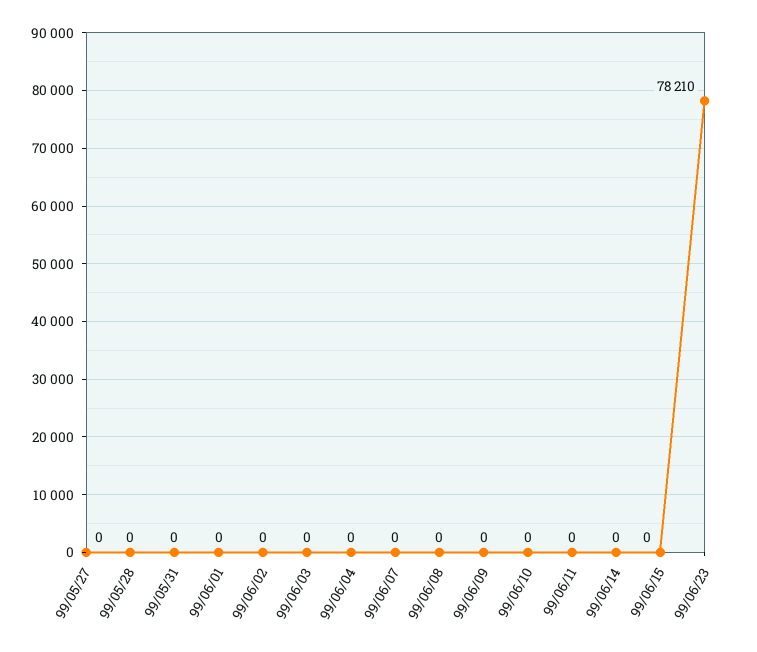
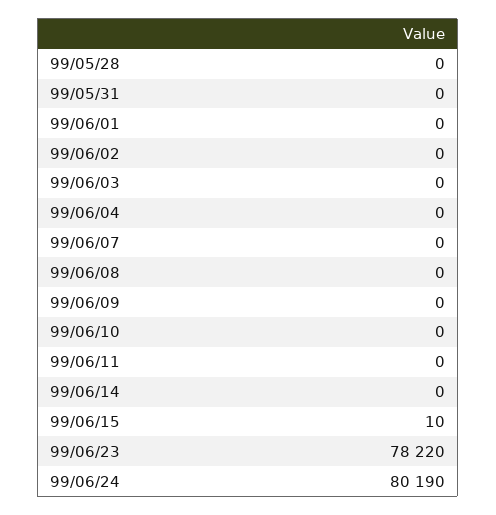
99/05/27: 0 -> none
99/06/15: 0 -> 10
99/06/23: 78210 -> 78220
99/06/24: none -> 80190

